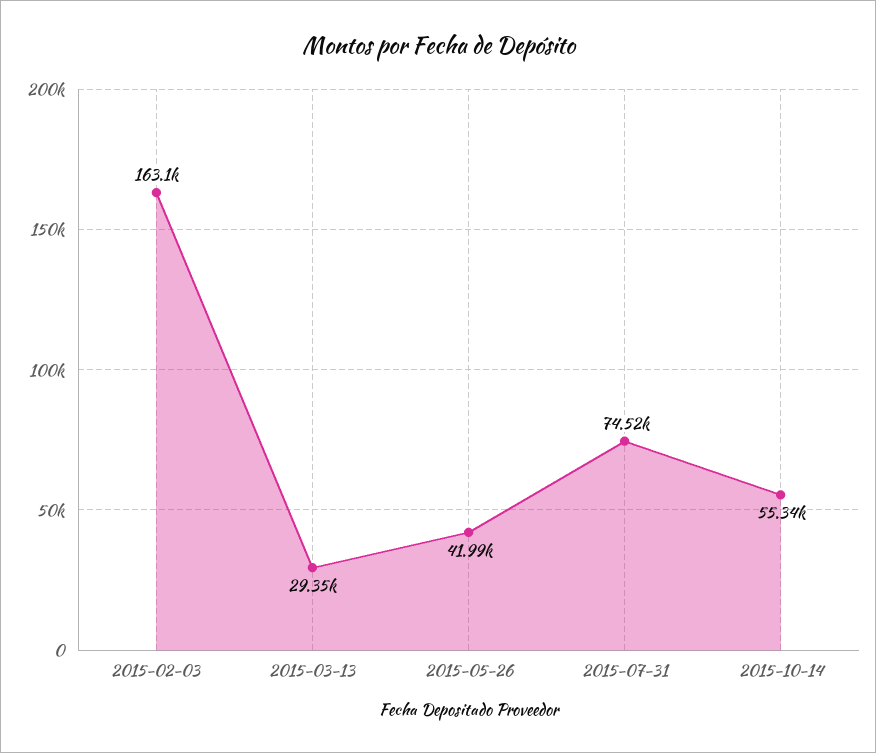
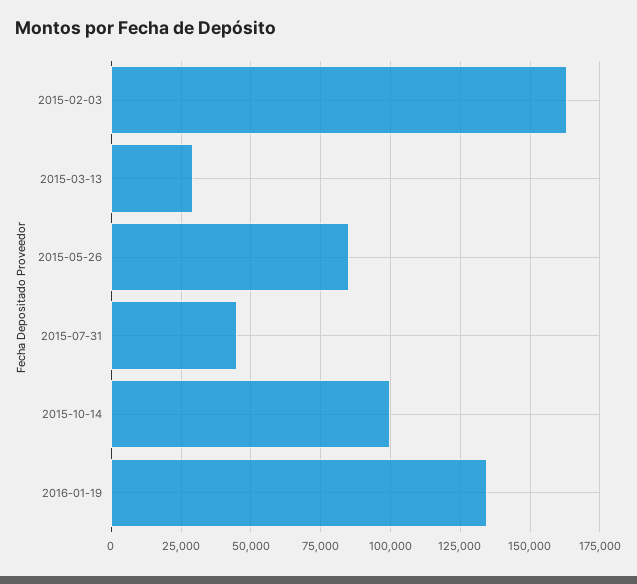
2015-05-26: 41990 -> 85000
2015-07-31: 74520 -> 45000
2015-10-14: 55340 -> 100000
2016-01-19: none -> 135000

